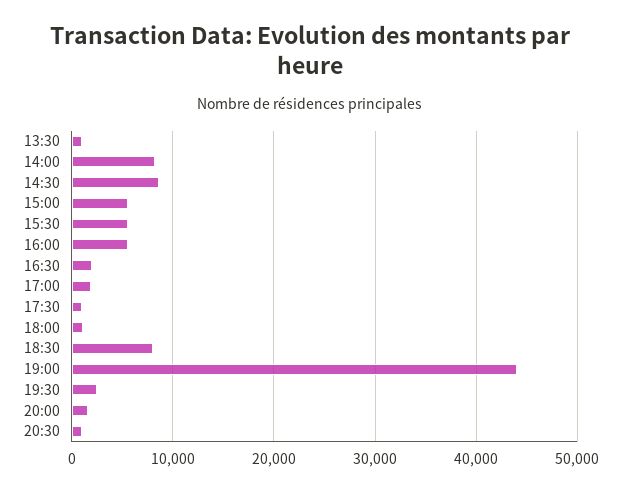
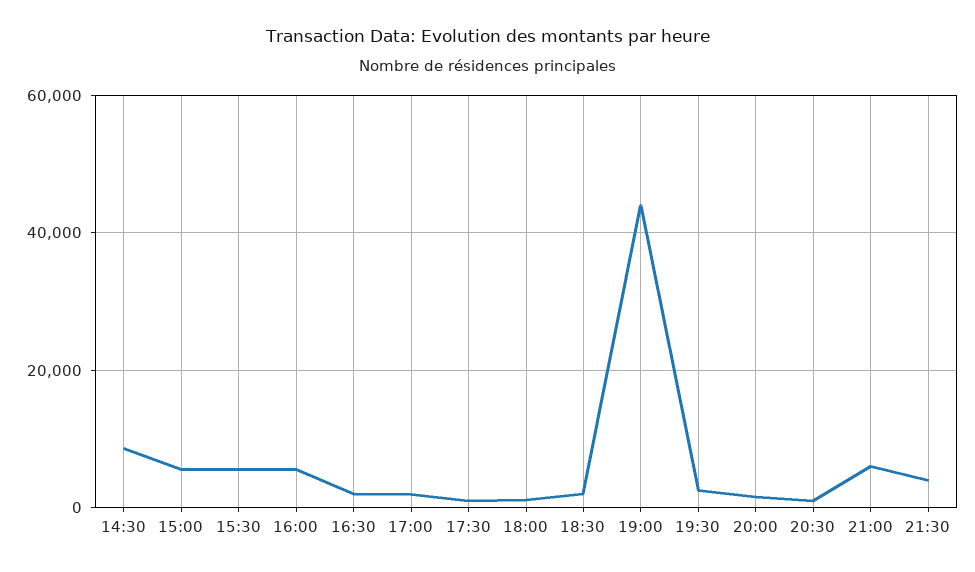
13:30: 1000 -> none
14:00: 8000 -> none
18:30: 8000 -> 2000
21:00: none -> 6000
21:30: none -> 4000

